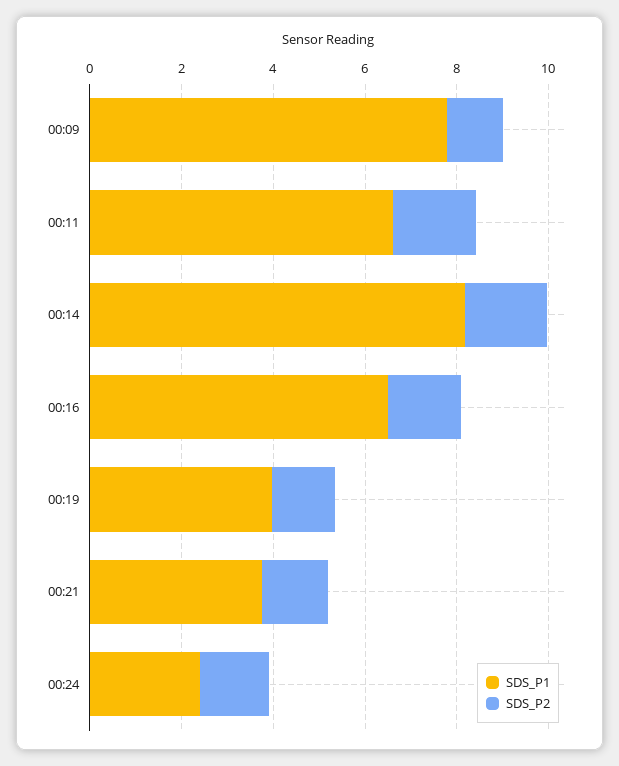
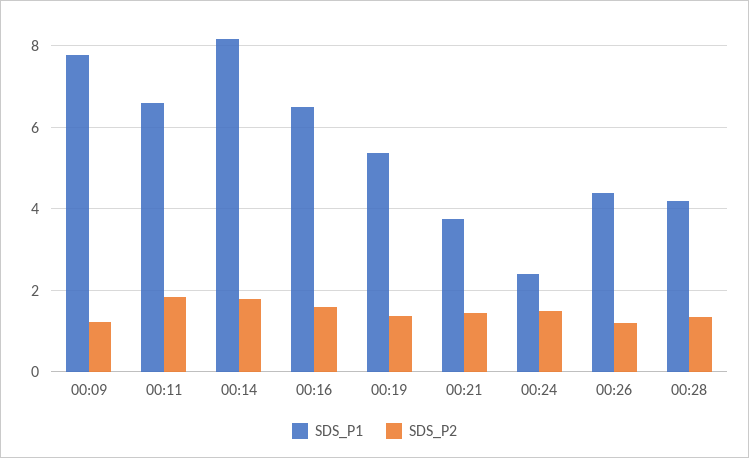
SDS_P1, 00:19: 4 -> 5.4
SDS_P1, 00:26: none -> 4.4
SDS_P2, 00:26: none -> 1.2
SDS_P1, 00:28: none -> 4.2
SDS_P2, 00:28: none -> 1.4

